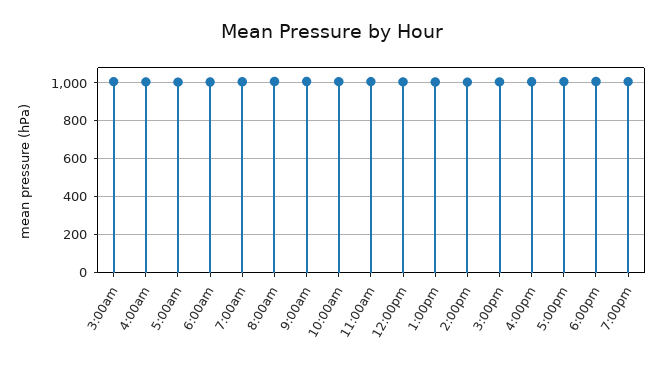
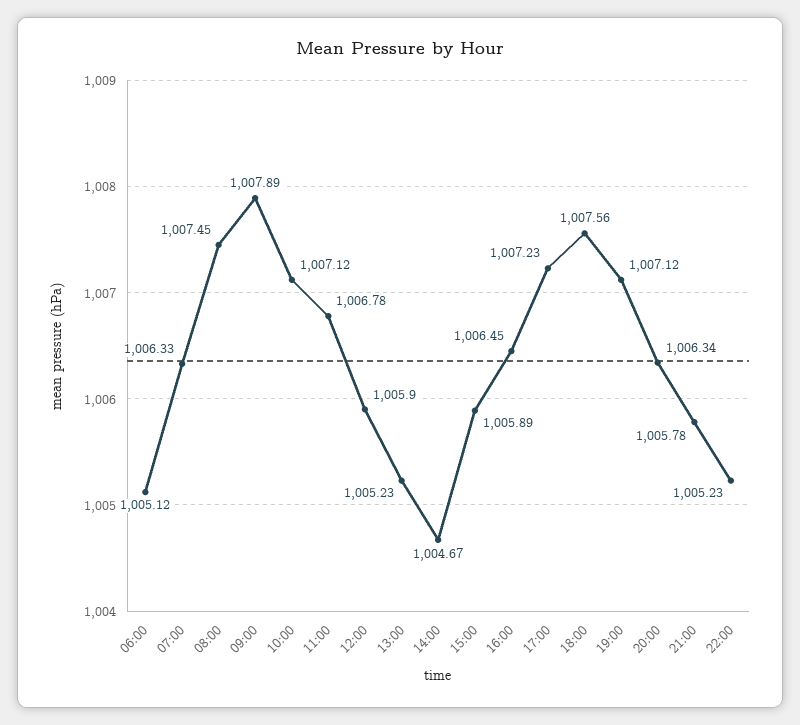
3:00am: 1000 -> none
4:00am: 1000 -> none
5:00am: 1000 -> none
20:00: none -> 1006.34
21:00: none -> 1005.78
22:00: none -> 1005.23

